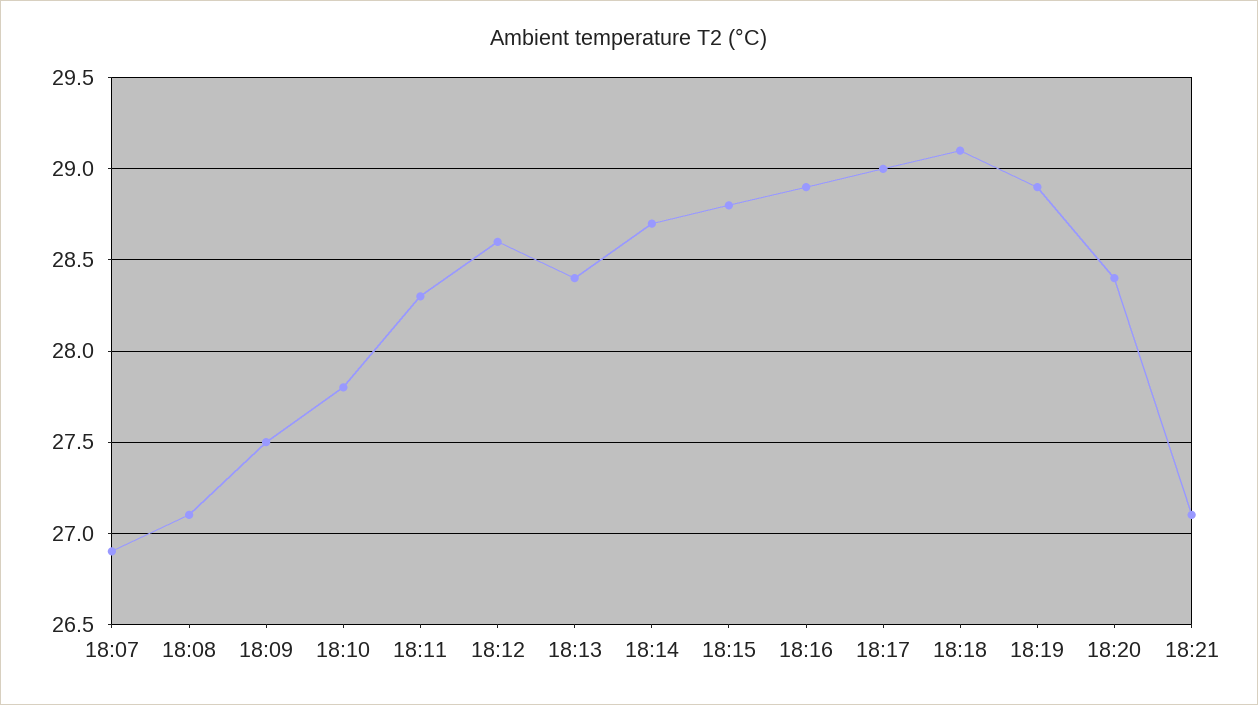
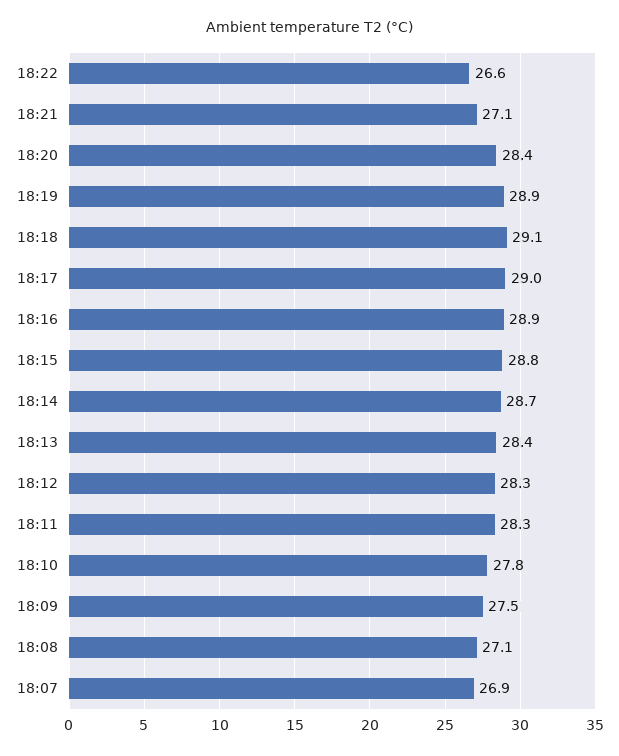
18:12: 28.6 -> 28.3
18:22: none -> 26.6

